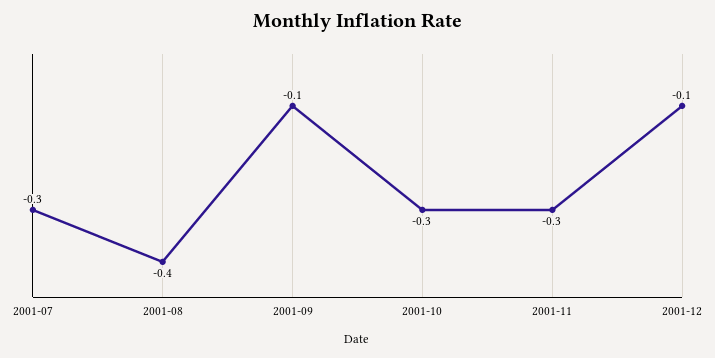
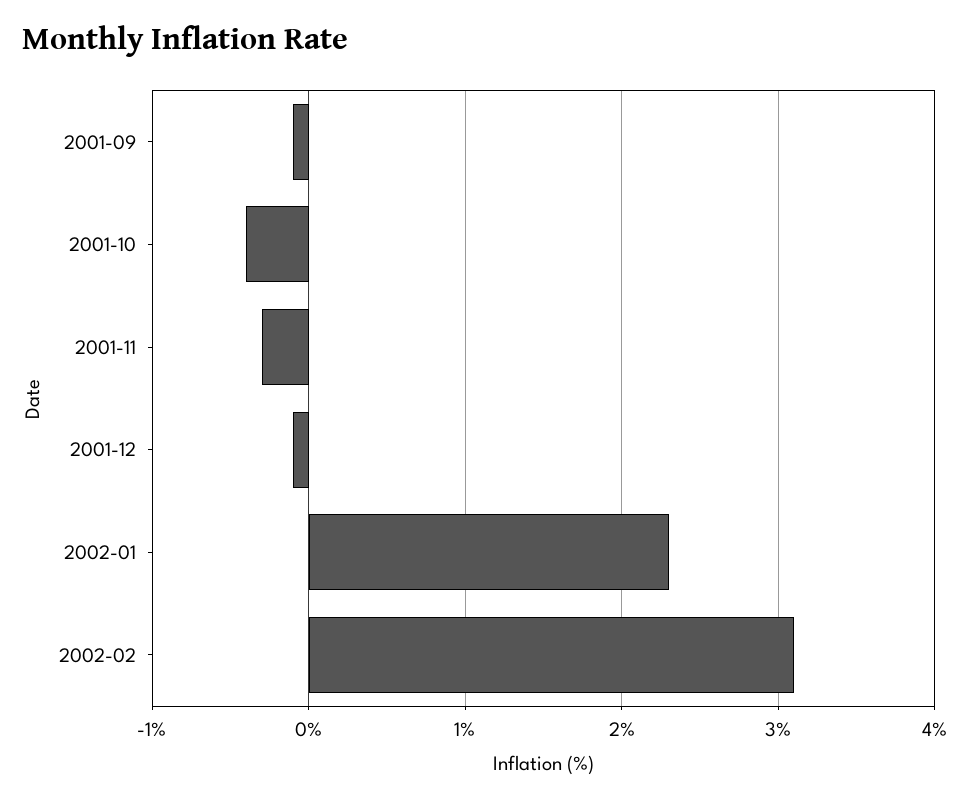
2001-07: -0.3 -> none
2001-08: -0.4 -> none
2001-10: -0.3 -> -0.4
2002-01: none -> 2.3
2002-02: none -> 3.1

